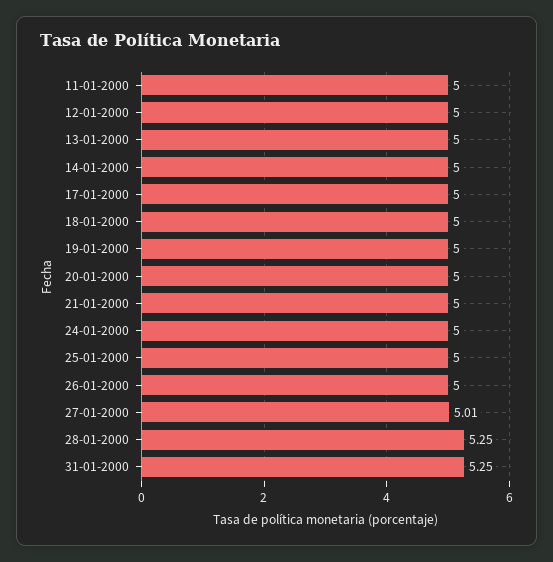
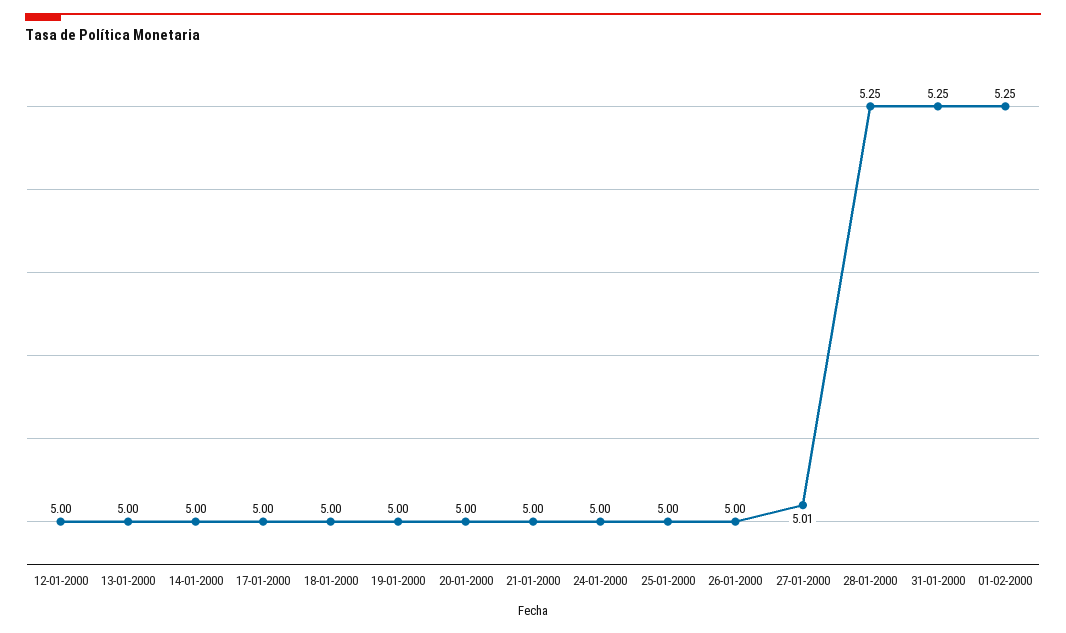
11-01-2000: 5 -> none
01-02-2000: none -> 5.25

